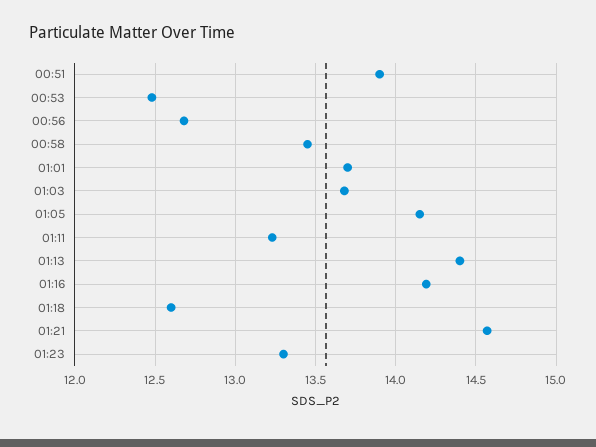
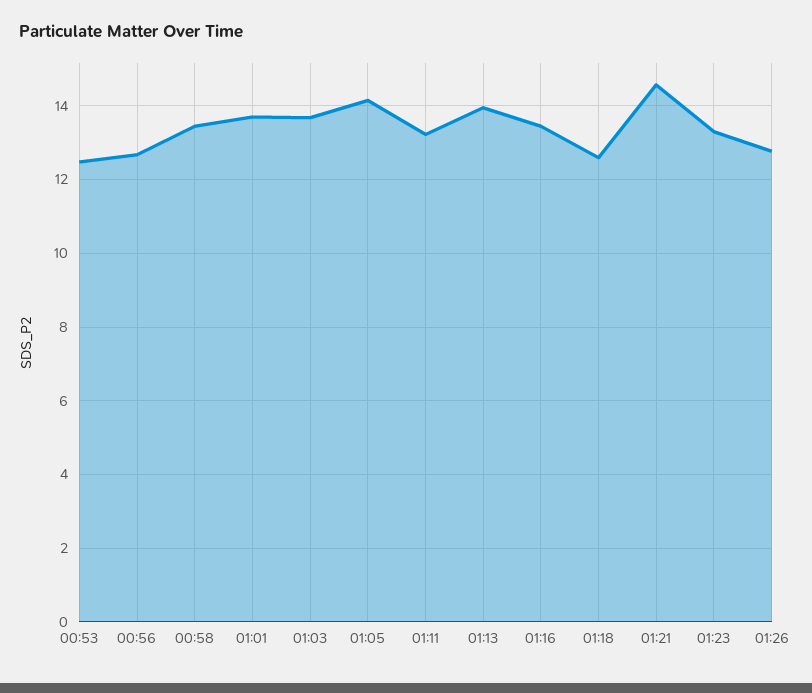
00:51: 13.9 -> none
01:13: 14.4 -> 14
01:16: 14.2 -> 13.4
01:26: none -> 12.8

